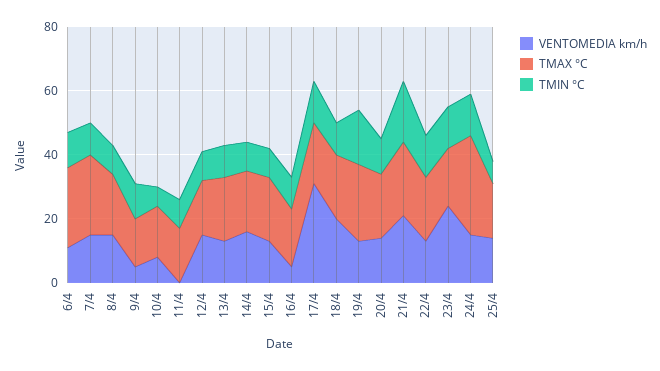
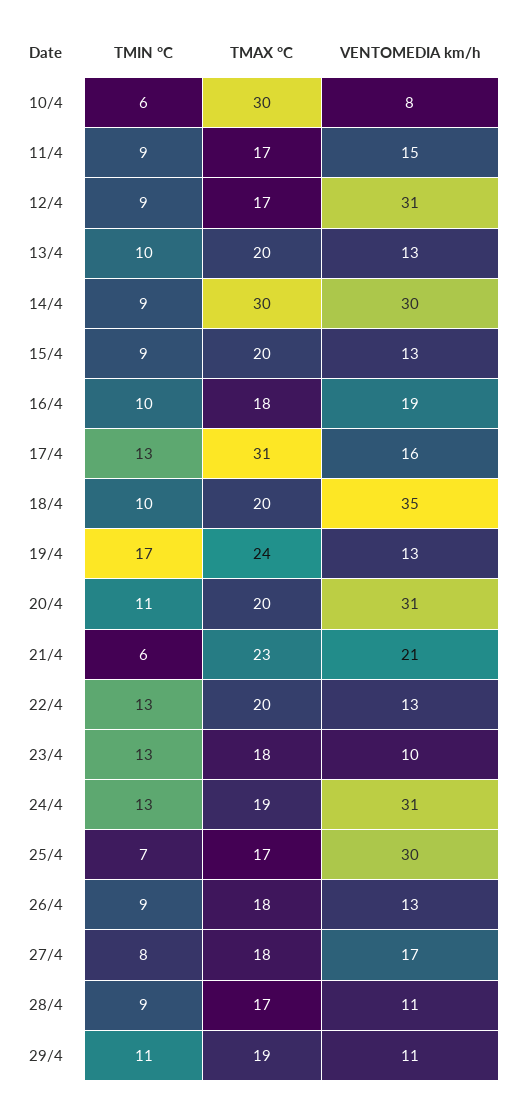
VENTOMEDIA km/h, 6/4: 10 -> none
TMAX °C, 6/4: 25 -> none
TMIN °C, 6/4: 10 -> none
VENTOMEDIA km/h, 7/4: 15 -> none
TMAX °C, 7/4: 25 -> none
TMIN °C, 7/4: 10 -> none
VENTOMEDIA km/h, 8/4: 15 -> none
TMAX °C, 8/4: 20 -> none
TMIN °C, 8/4: 10 -> none
VENTOMEDIA km/h, 9/4: 5 -> none
TMAX °C, 9/4: 15 -> none
TMIN °C, 9/4: 10 -> none
TMAX °C, 10/4: 15 -> 30
VENTOMEDIA km/h, 11/4: 0 -> 15
VENTOMEDIA km/h, 12/4: 15 -> 31
VENTOMEDIA km/h, 14/4: 15 -> 30
TMAX °C, 14/4: 20 -> 30
VENTOMEDIA km/h, 16/4: 5 -> 19
VENTOMEDIA km/h, 17/4: 30 -> 16
TMAX °C, 17/4: 20 -> 31
VENTOMEDIA km/h, 18/4: 20 -> 35
VENTOMEDIA km/h, 20/4: 15 -> 31
TMIN °C, 21/4: 20 -> 6
VENTOMEDIA km/h, 23/4: 25 -> 10
VENTOMEDIA km/h, 24/4: 15 -> 31
TMAX °C, 24/4: 30 -> 19
VENTOMEDIA km/h, 25/4: 15 -> 30
TMIN °C, 26/4: none -> 9
TMAX °C, 26/4: none -> 18
VENTOMEDIA km/h, 26/4: none -> 13
TMIN °C, 27/4: none -> 8
TMAX °C, 27/4: none -> 18
VENTOMEDIA km/h, 27/4: none -> 17
TMIN °C, 28/4: none -> 9
TMAX °C, 28/4: none -> 17
VENTOMEDIA km/h, 28/4: none -> 11
TMIN °C, 29/4: none -> 11
TMAX °C, 29/4: none -> 19
VENTOMEDIA km/h, 29/4: none -> 11

